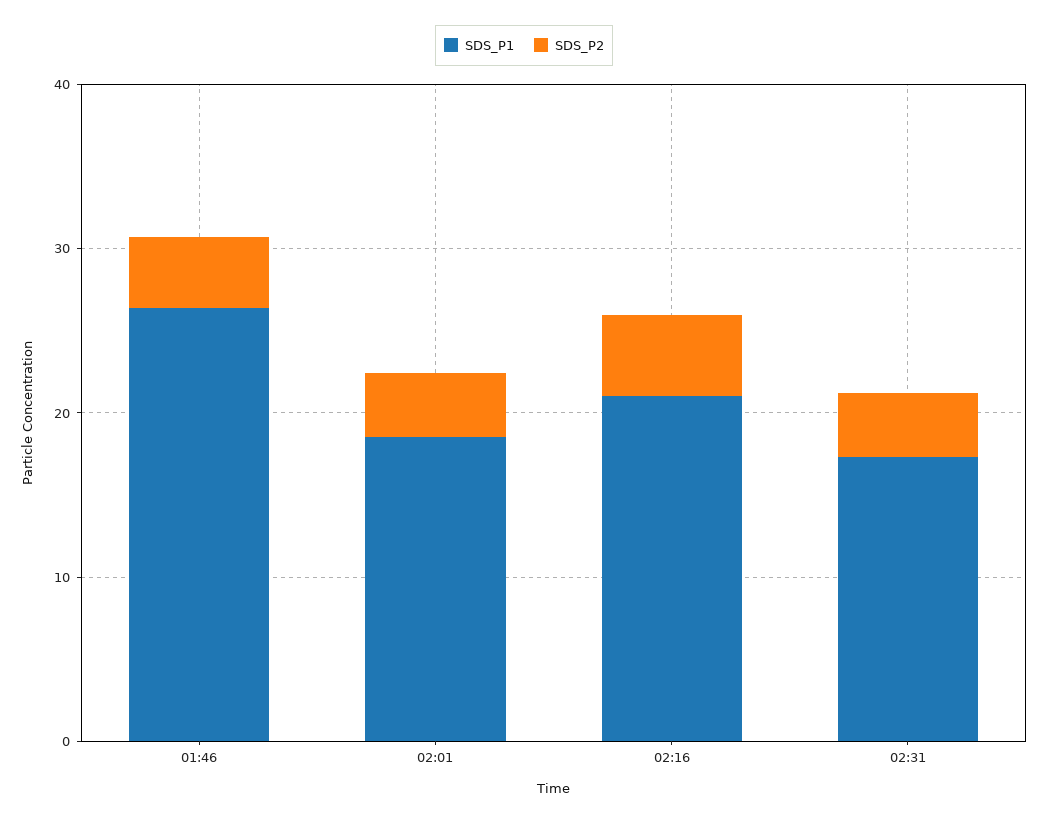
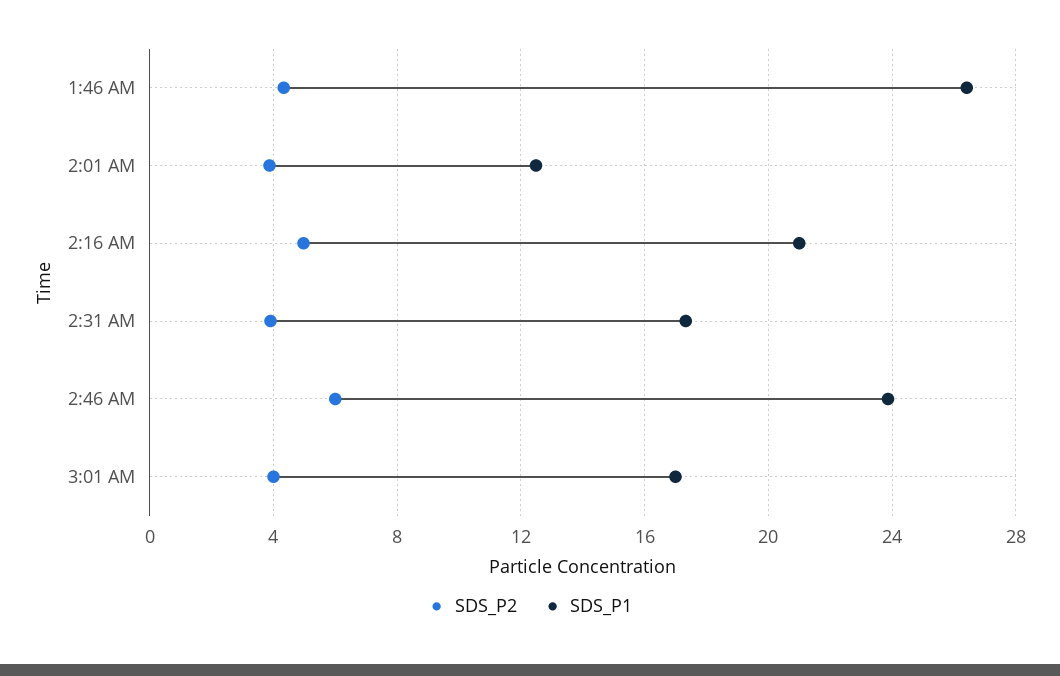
SDS_P1, 02:01: 18 -> 12.5
SDS_P2, 2:46 AM: none -> 6
SDS_P1, 2:46 AM: none -> 24
SDS_P2, 3:01 AM: none -> 4
SDS_P1, 3:01 AM: none -> 17

